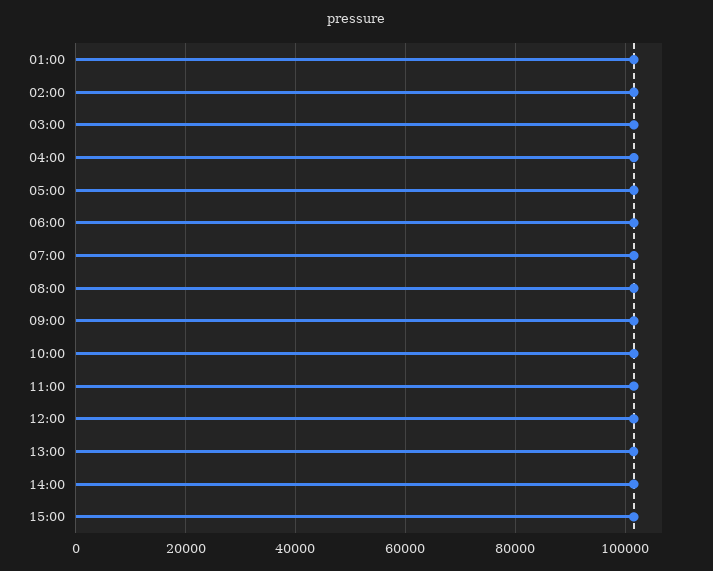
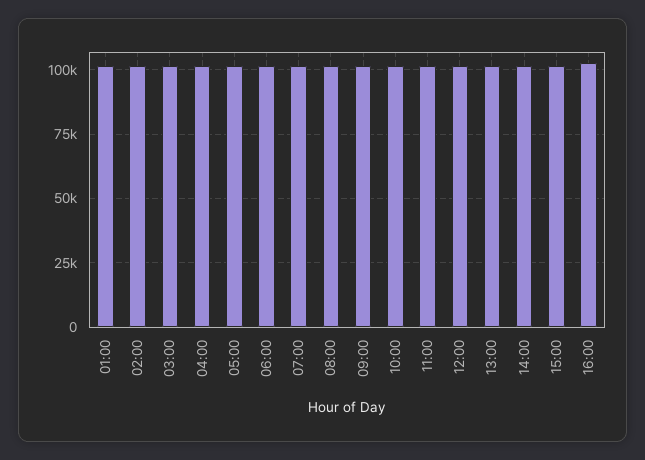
16:00: none -> 102500

